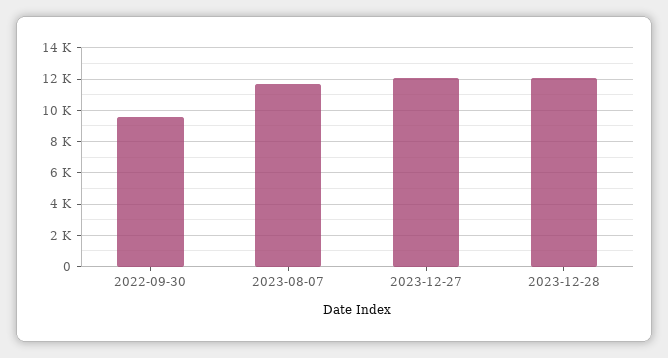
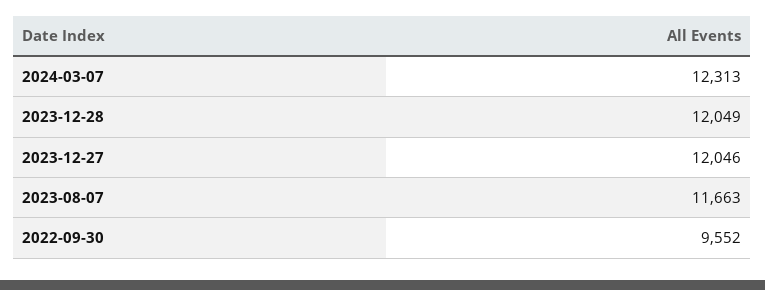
2024-03-07: none -> 12313

